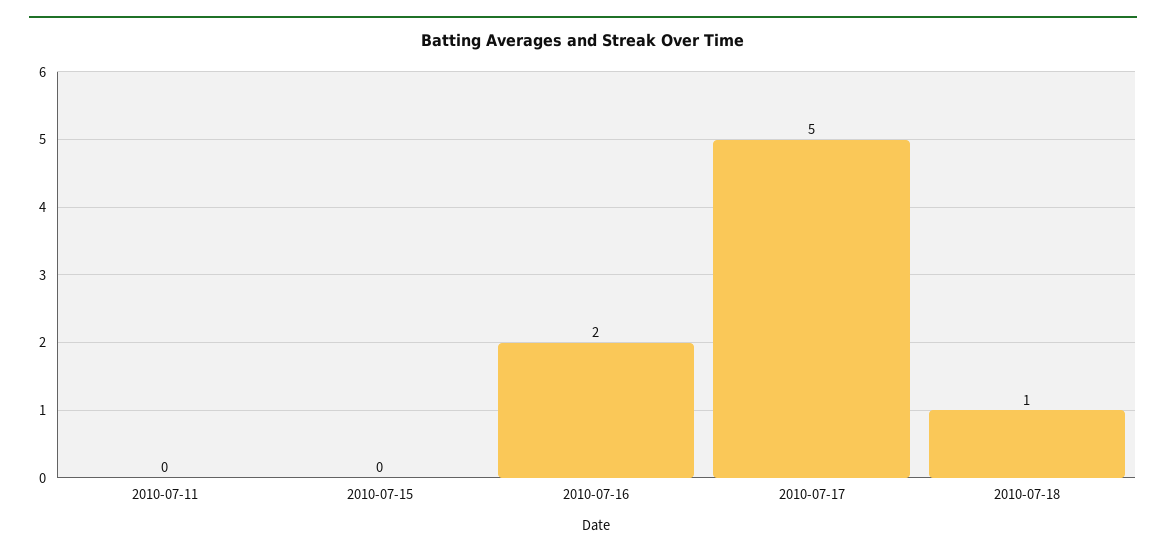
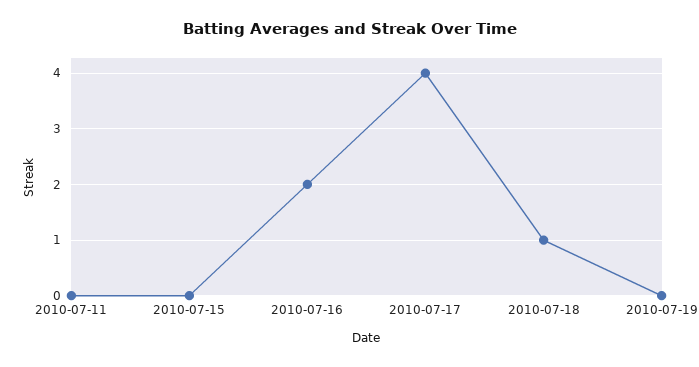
2010-07-17: 5 -> 4
2010-07-19: none -> 0

